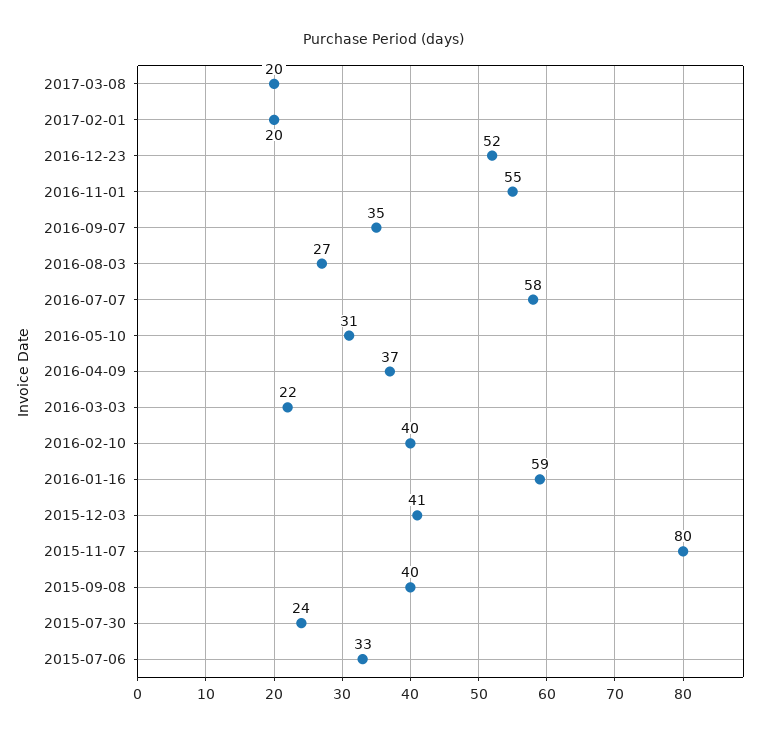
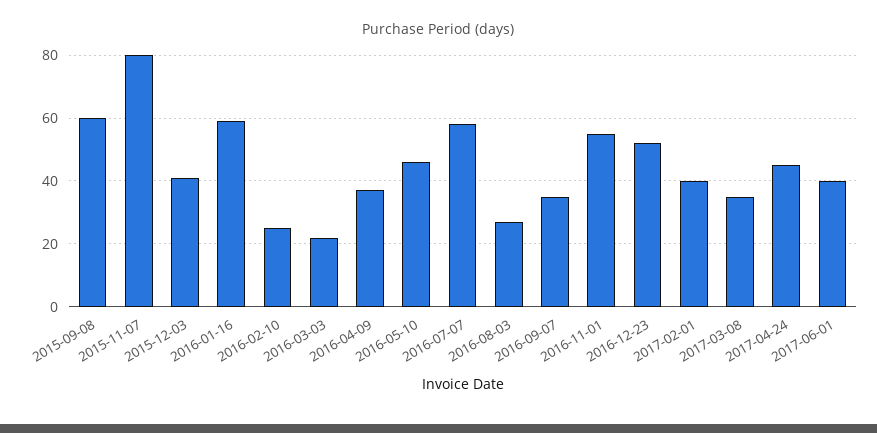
2017-03-08: 20 -> 35
2017-02-01: 20 -> 40
2016-05-10: 31 -> 45
2016-02-10: 40 -> 25
2015-09-08: 40 -> 60
2015-07-30: 24 -> none
2015-07-06: 33 -> none
2017-04-24: none -> 45
2017-06-01: none -> 40

